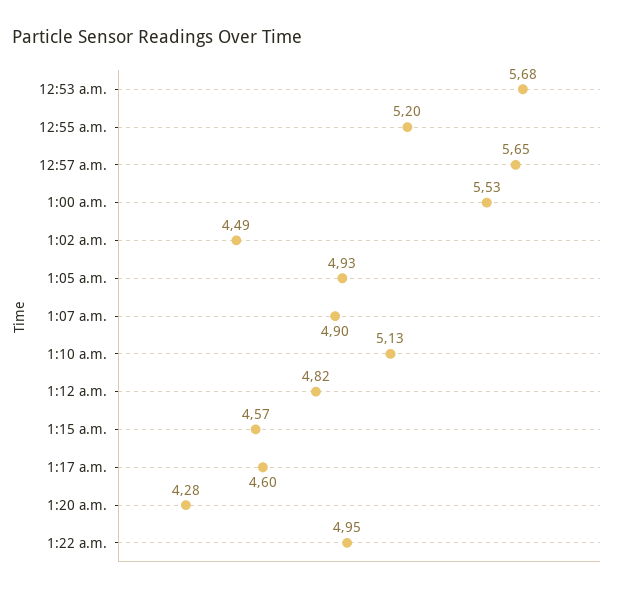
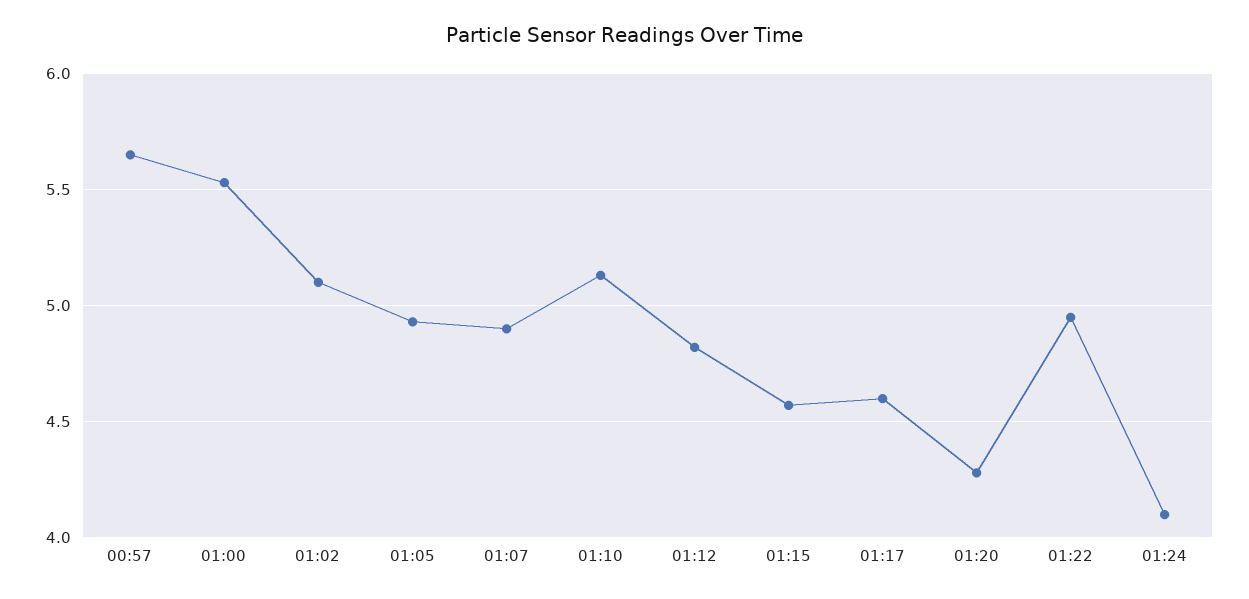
12:53 a.m.: 5.68 -> none
12:55 a.m.: 5.2 -> none
1:02 a.m.: 4.49 -> 5.1
01:24: none -> 4.1

